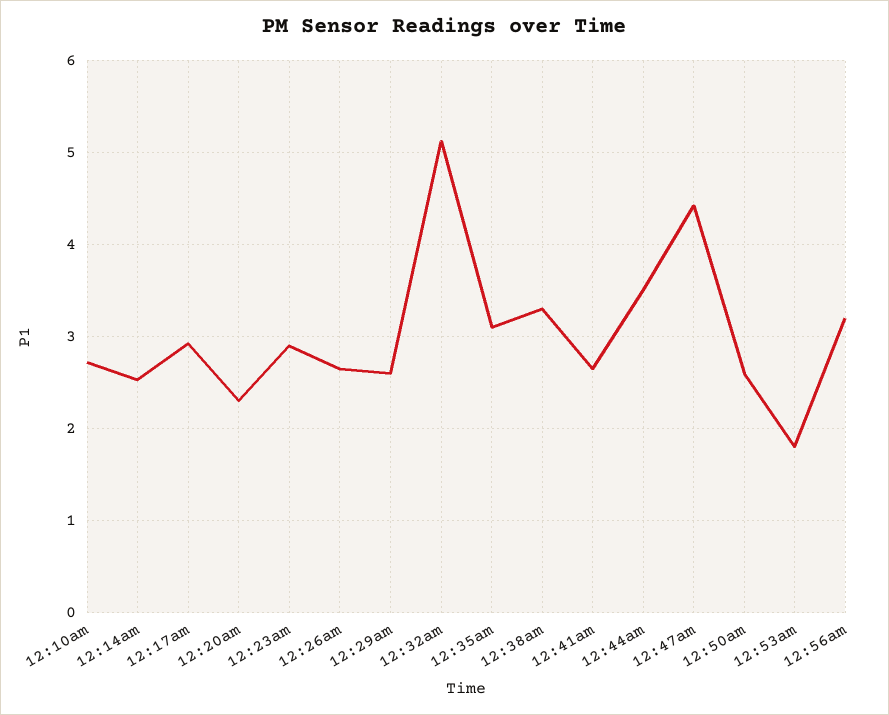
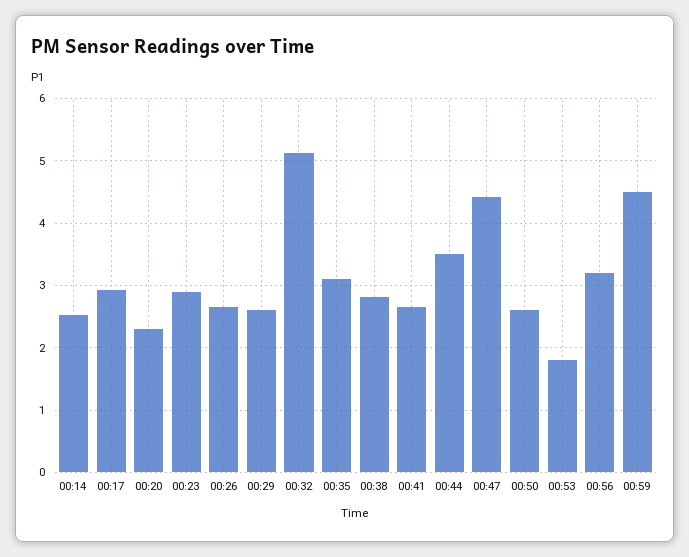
12:10am: 2.7 -> none
12:38am: 3.3 -> 2.8
00:59: none -> 4.5

